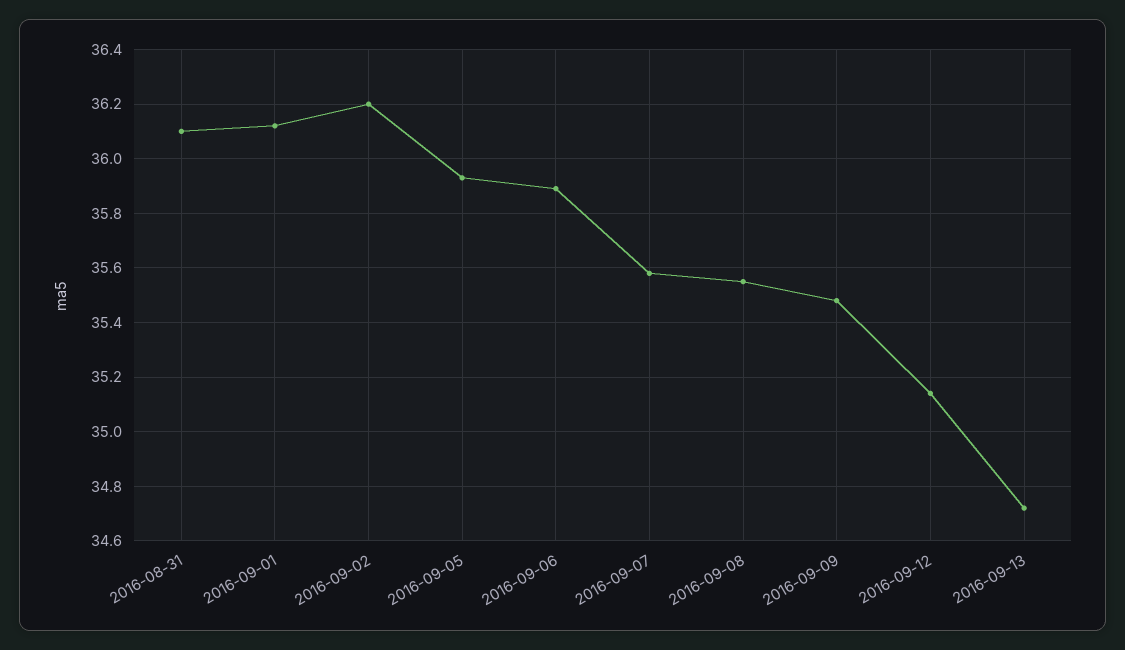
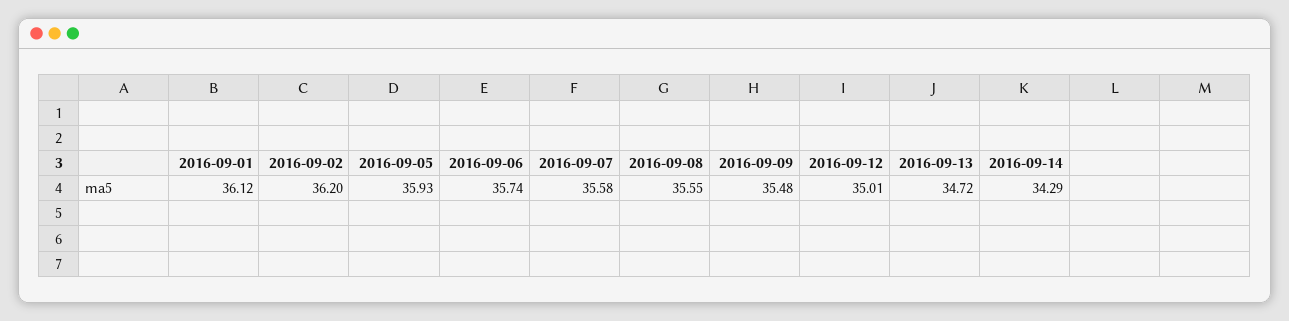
2016-08-31: 36.1 -> none
2016-09-06: 35.9 -> 35.74
2016-09-12: 35.15 -> 35.01
2016-09-14: none -> 34.29

